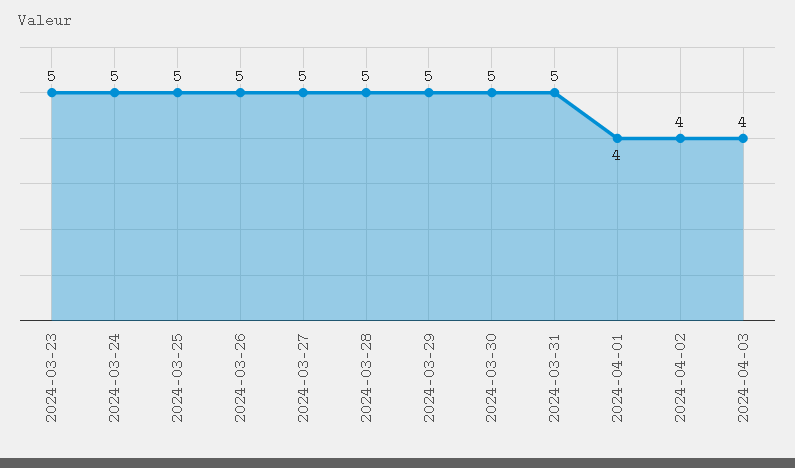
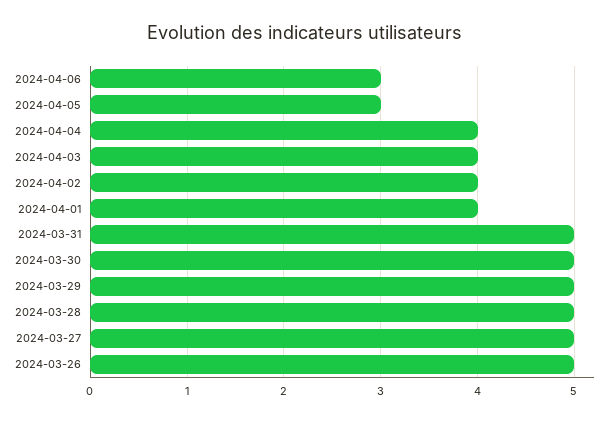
2024-03-23: 5 -> none
2024-03-24: 5 -> none
2024-03-25: 5 -> none
2024-04-06: none -> 3
2024-04-05: none -> 3
2024-04-04: none -> 4

